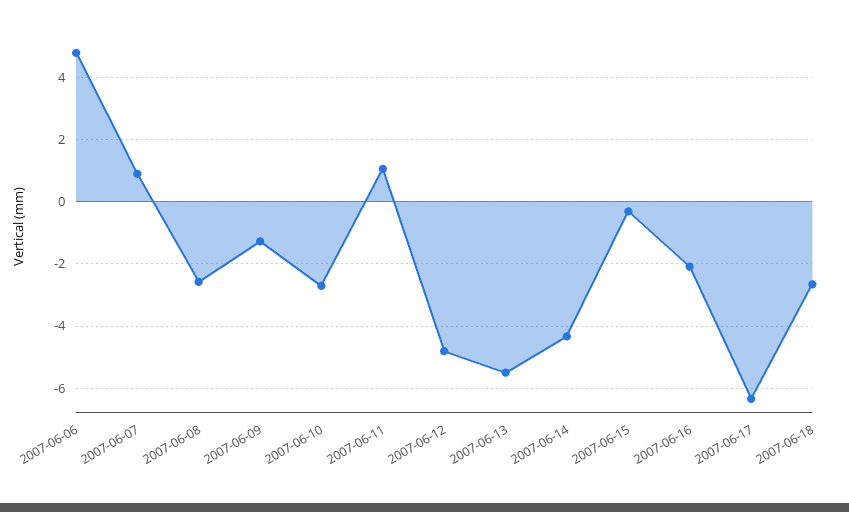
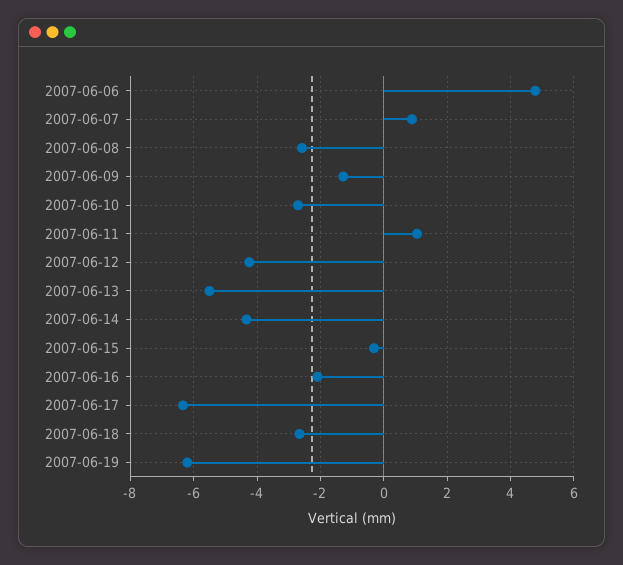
2007-06-12: -4.8 -> -4.2
2007-06-19: none -> -6.2

